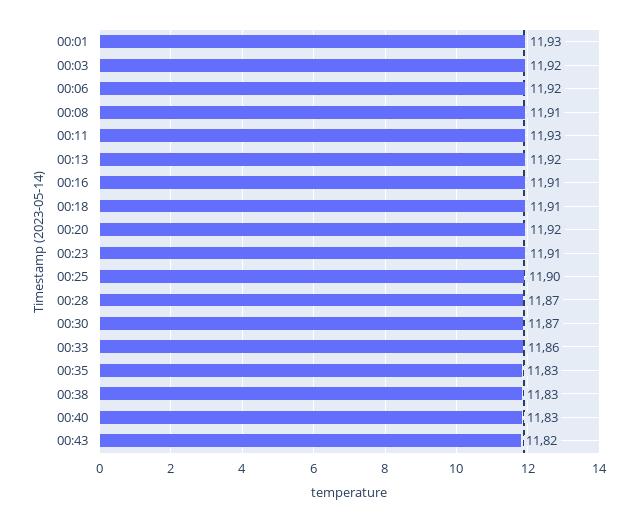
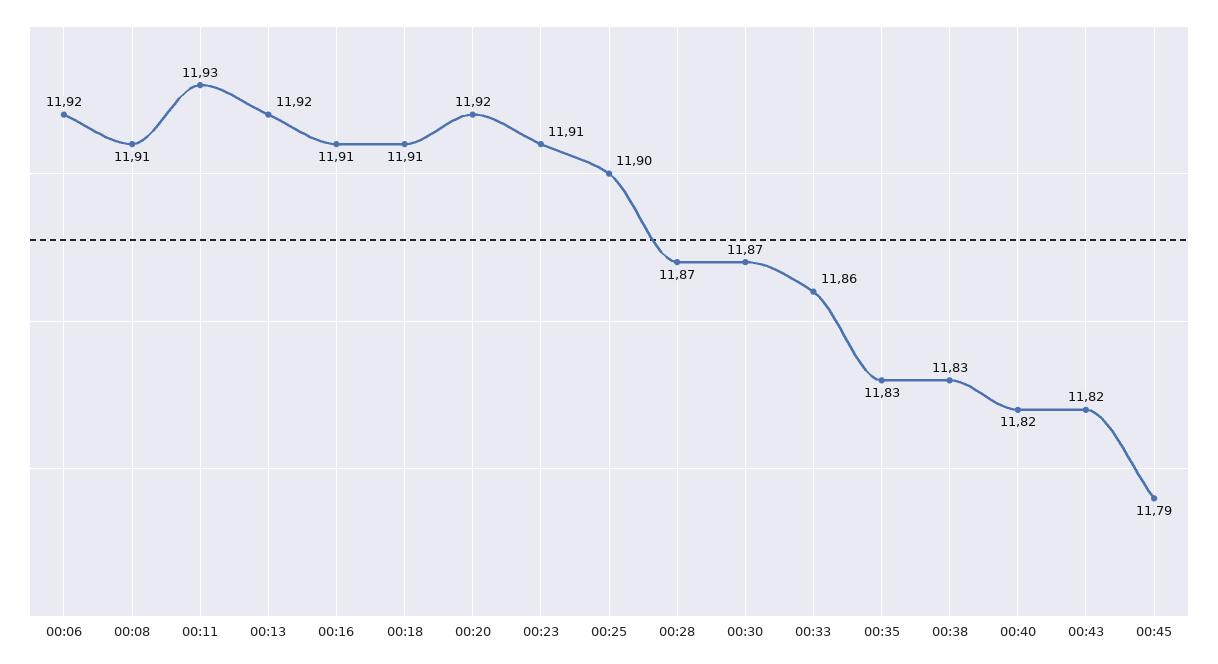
00:01: 11.93 -> none
00:03: 11.92 -> none
00:40: 11.83 -> 11.82
00:45: none -> 11.79

